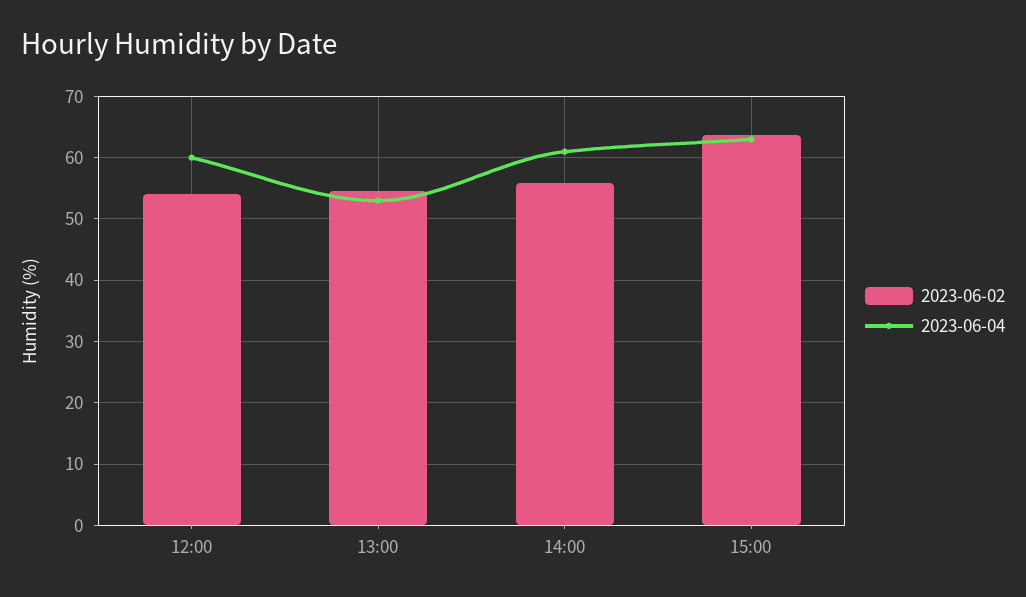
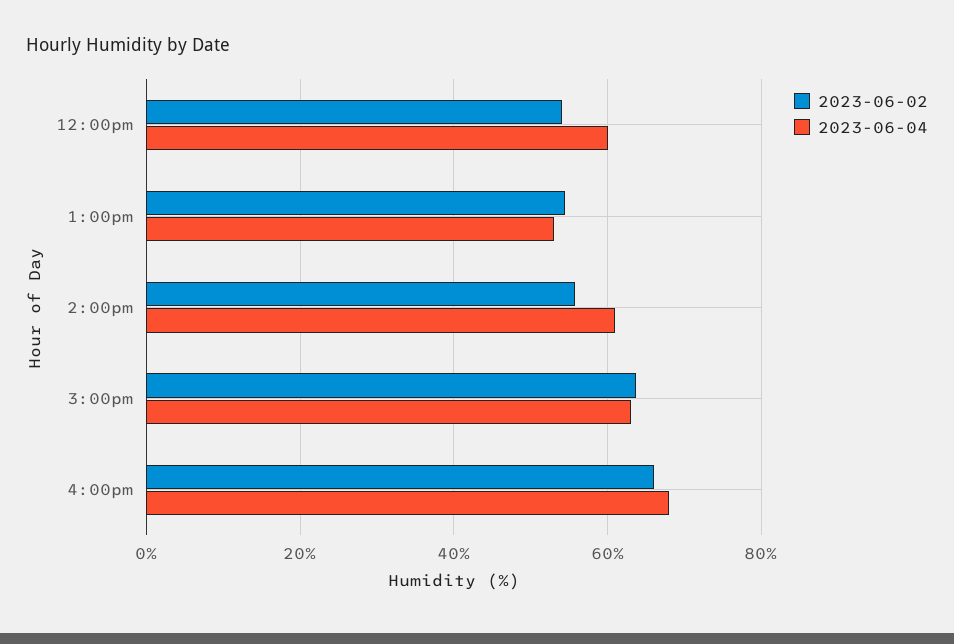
2023-06-02, 4:00pm: none -> 66
2023-06-04, 4:00pm: none -> 68

